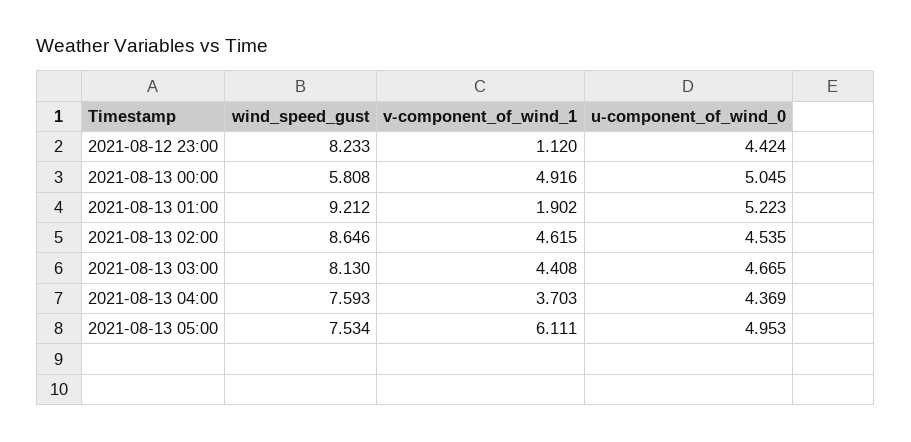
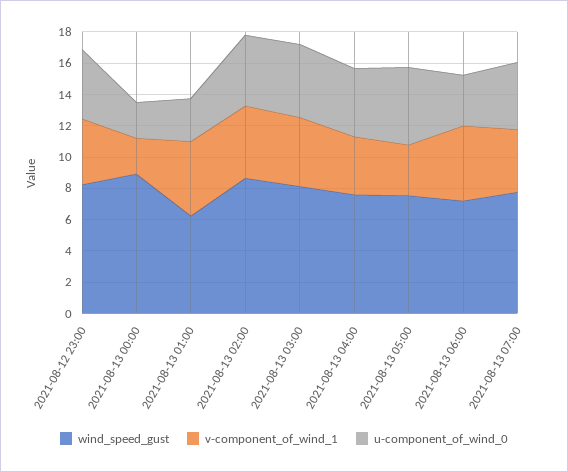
v-component_of_wind_1, 2021-08-12 23:00: 1.12 -> 4
wind_speed_gust, 2021-08-13 00:00: 5.808 -> 9
v-component_of_wind_1, 2021-08-13 00:00: 4.916 -> 2
u-component_of_wind_0, 2021-08-13 00:00: 5.045 -> 2
wind_speed_gust, 2021-08-13 01:00: 9.212 -> 6
v-component_of_wind_1, 2021-08-13 01:00: 1.902 -> 5
u-component_of_wind_0, 2021-08-13 01:00: 5.223 -> 3
v-component_of_wind_1, 2021-08-13 05:00: 6.111 -> 3
wind_speed_gust, 2021-08-13 06:00: none -> 7
v-component_of_wind_1, 2021-08-13 06:00: none -> 5
u-component_of_wind_0, 2021-08-13 06:00: none -> 3
wind_speed_gust, 2021-08-13 07:00: none -> 8
v-component_of_wind_1, 2021-08-13 07:00: none -> 4
u-component_of_wind_0, 2021-08-13 07:00: none -> 4

